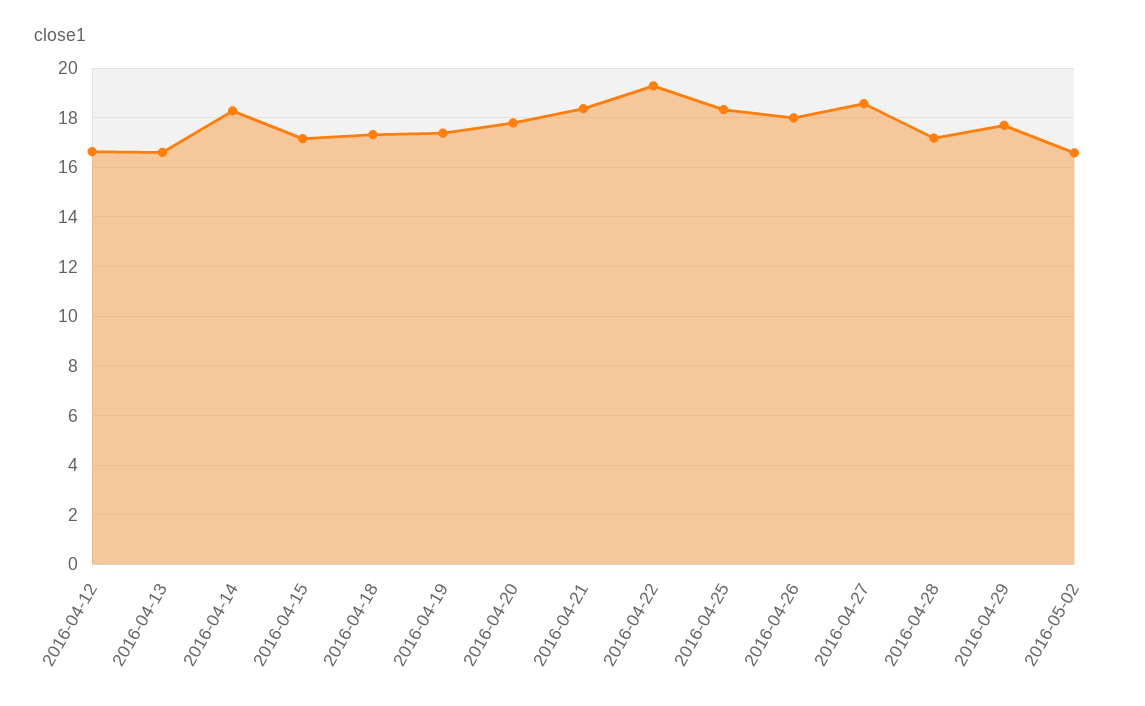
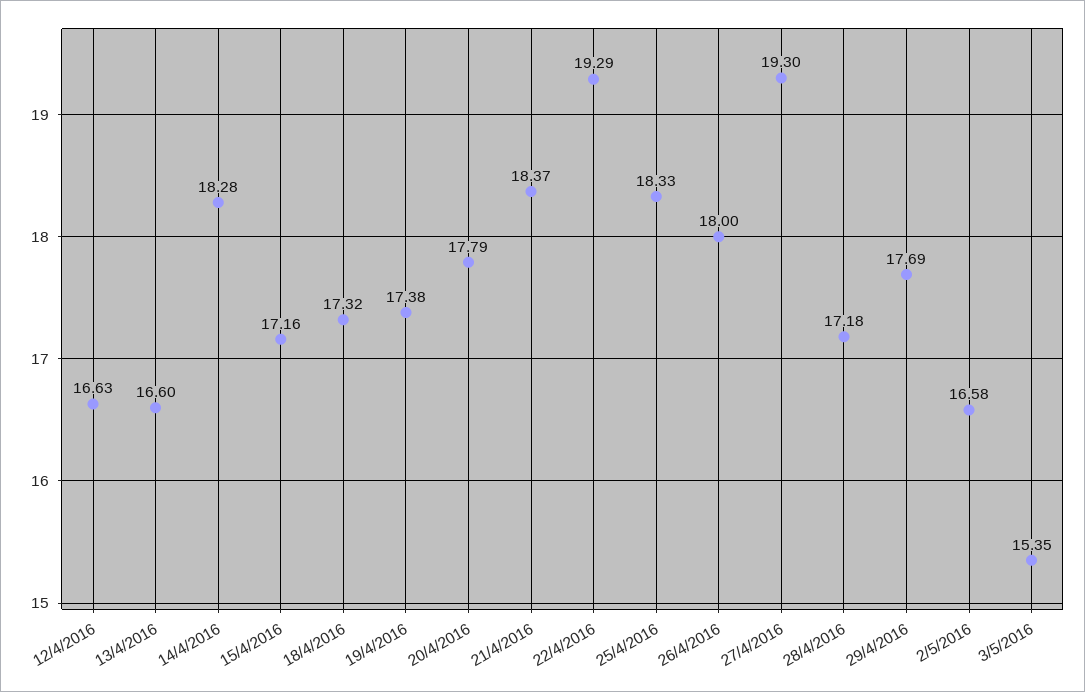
2016-04-27: 18.5 -> 19.3
3/5/2016: none -> 15.35

